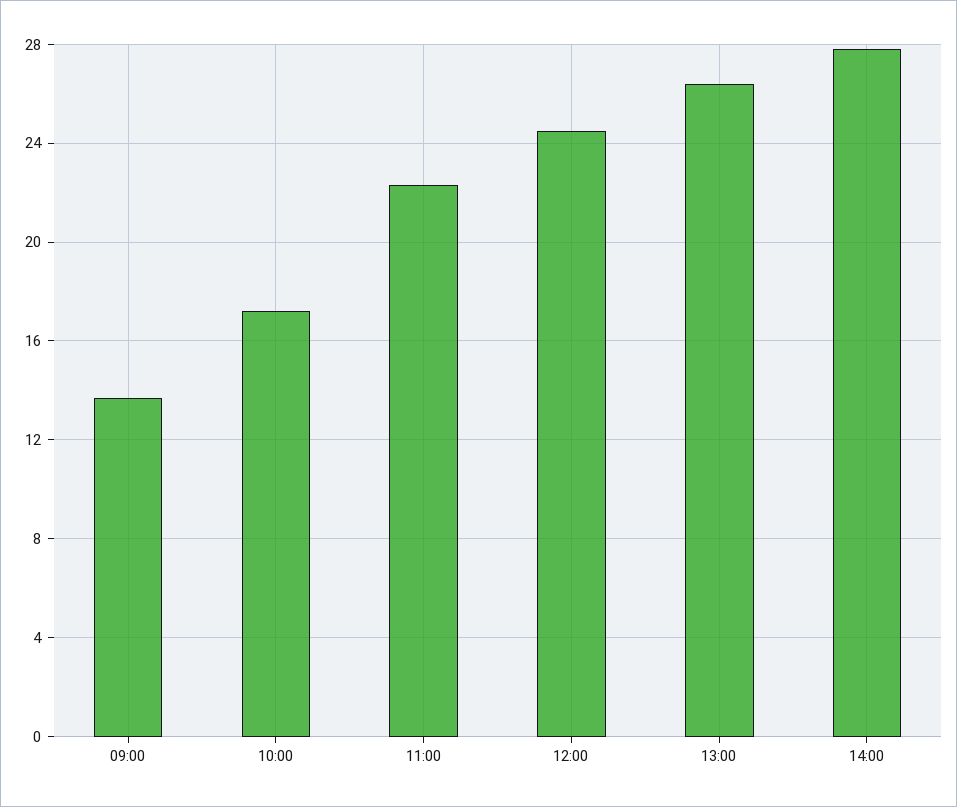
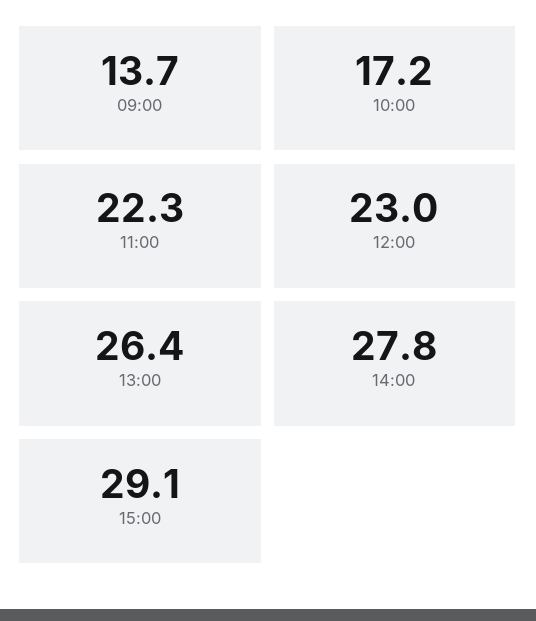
12:00: 24.5 -> 23
15:00: none -> 29.1

